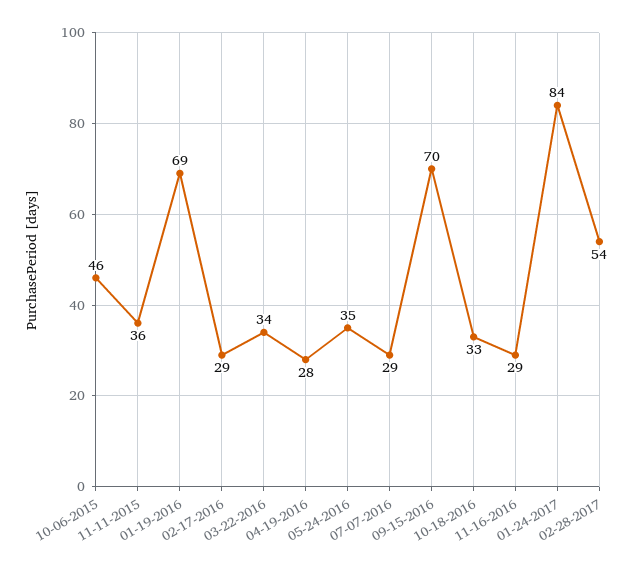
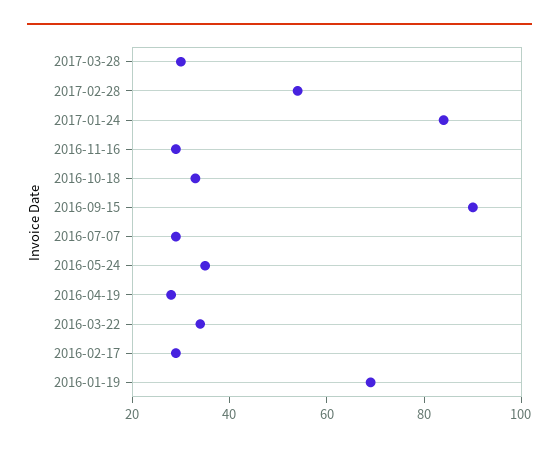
10-06-2015: 46 -> none
11-11-2015: 36 -> none
09-15-2016: 70 -> 90
2017-03-28: none -> 30

